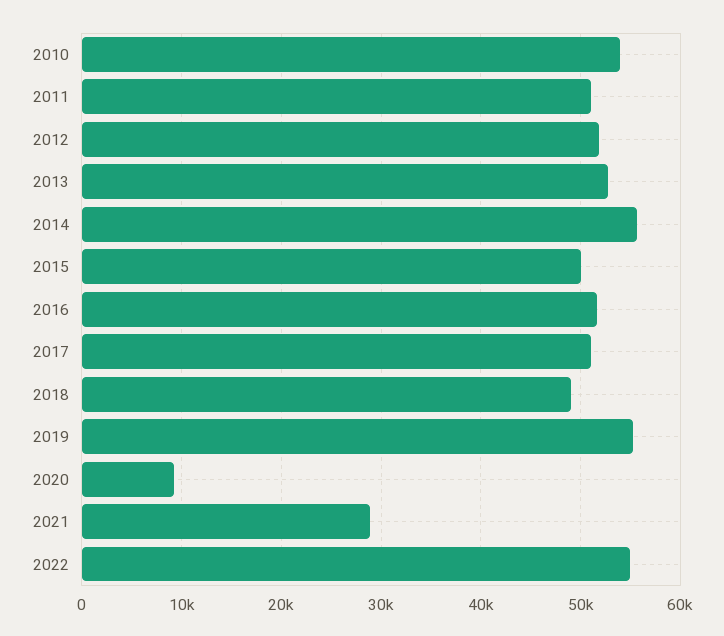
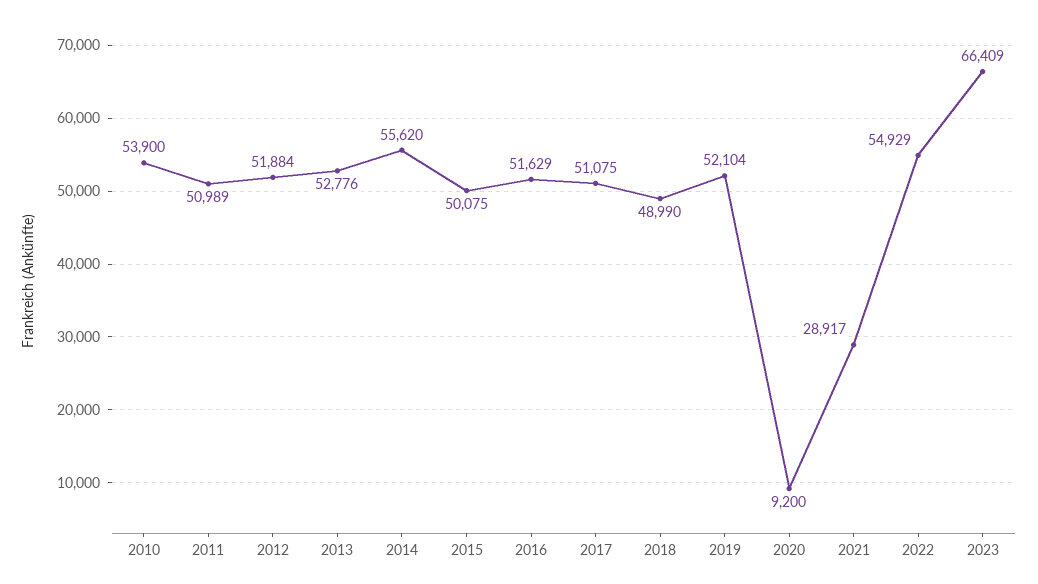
2019: 55000 -> 52104
2023: none -> 66409

